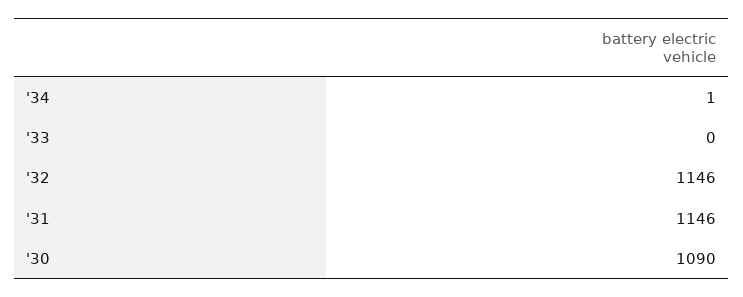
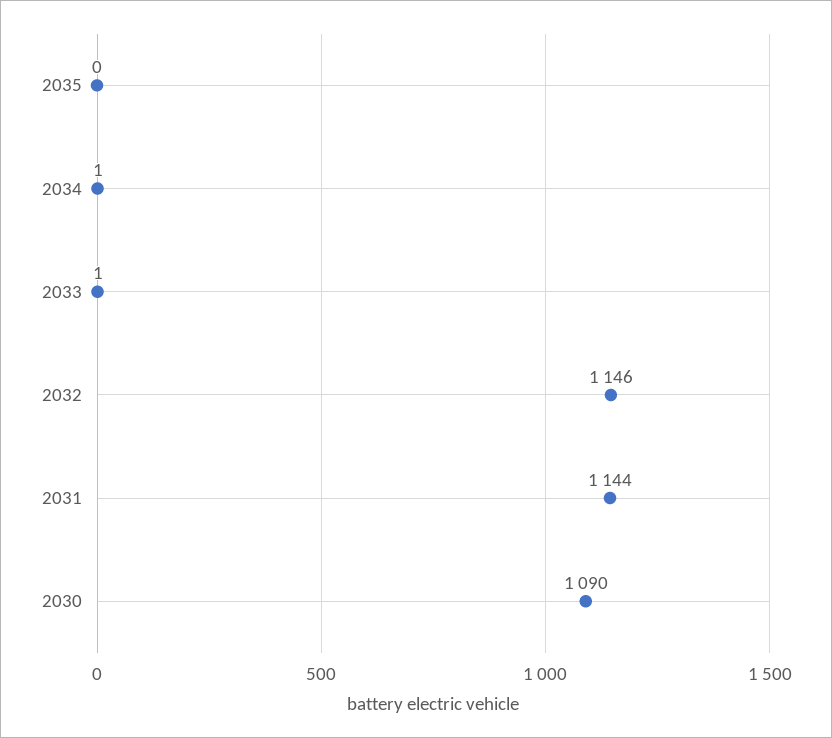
'33: 0 -> 1
'31: 1146 -> 1144
2035: none -> 0

